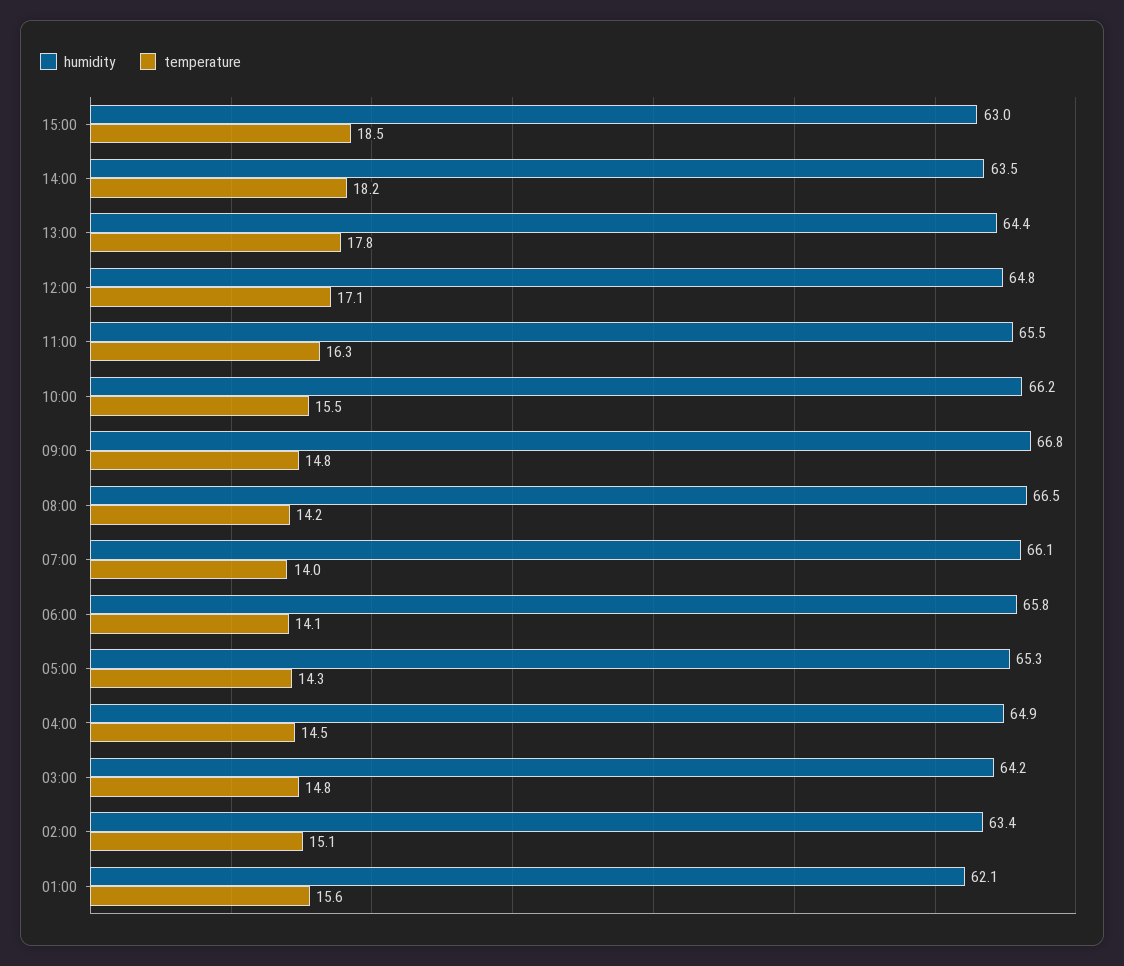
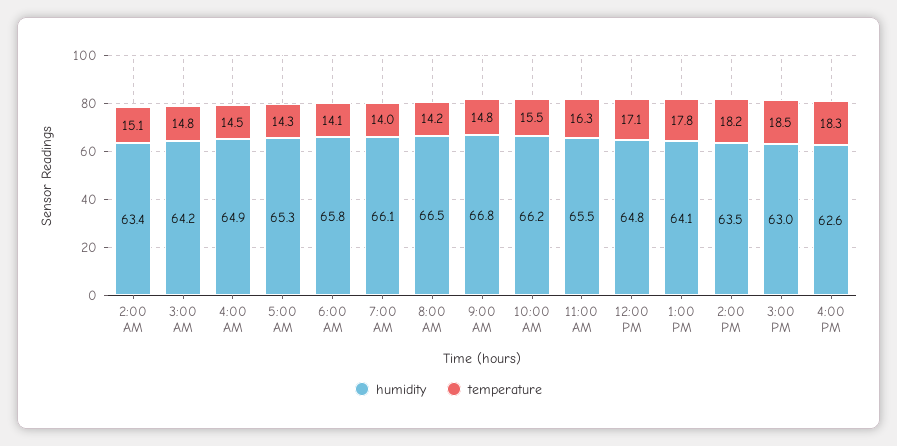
humidity, 13:00: 64.4 -> 64.1
humidity, 01:00: 62.1 -> none
temperature, 01:00: 15.6 -> none
humidity, 4:00 PM: none -> 62.6
temperature, 4:00 PM: none -> 18.3

